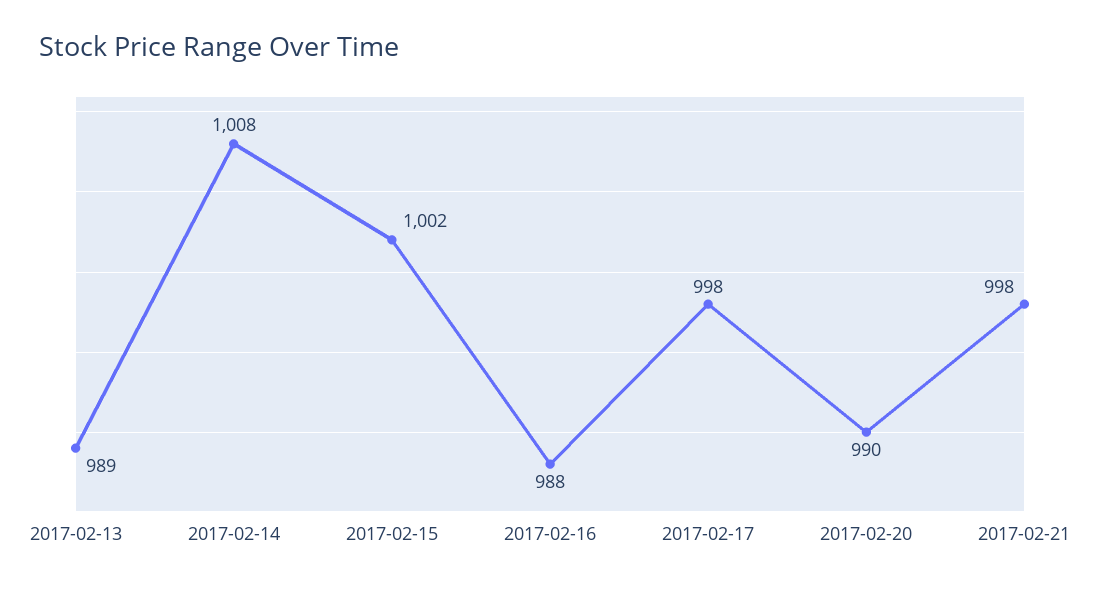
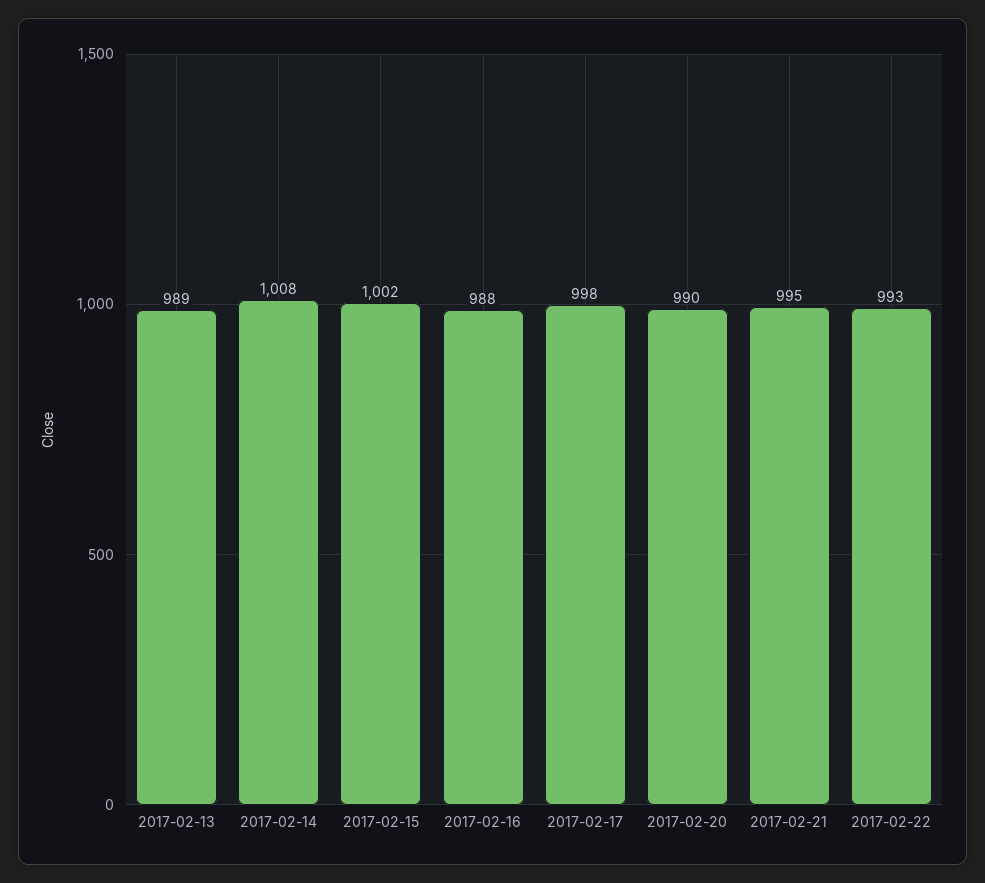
2017-02-21: 998 -> 995
2017-02-22: none -> 993

